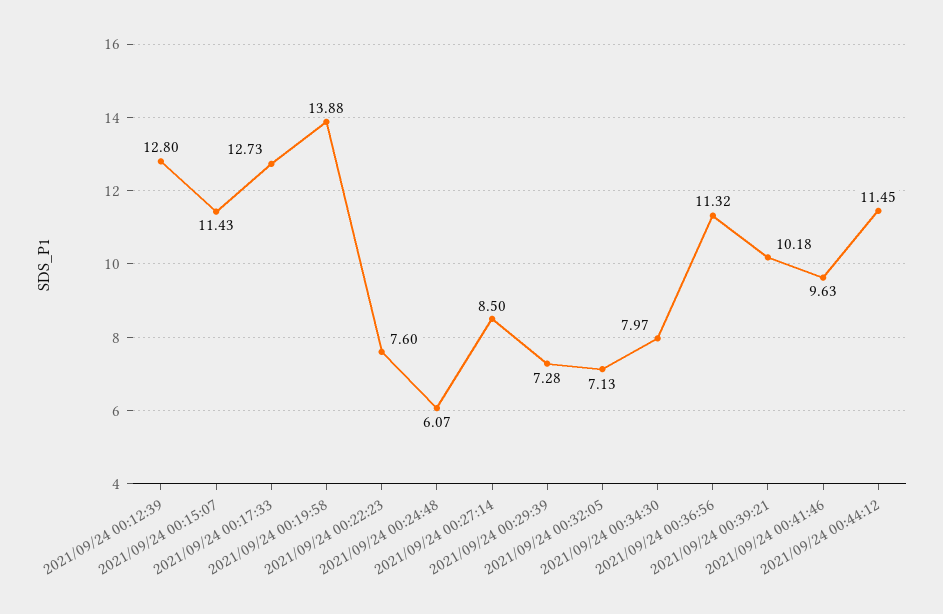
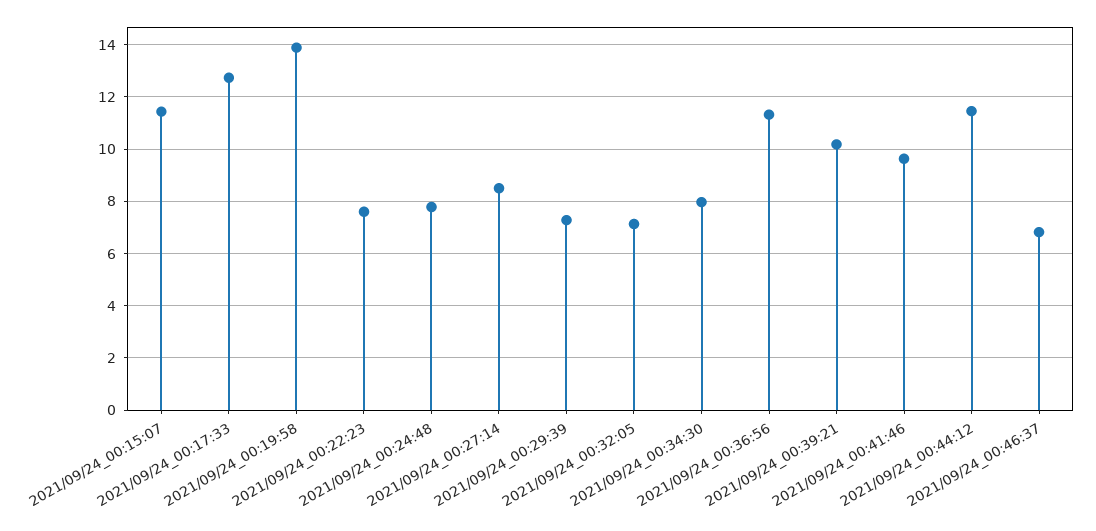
2021/09/24 00:12:39: 12.8 -> none
2021/09/24 00:24:48: 6.07 -> 7.75
2021/09/24_00:46:37: none -> 6.75

